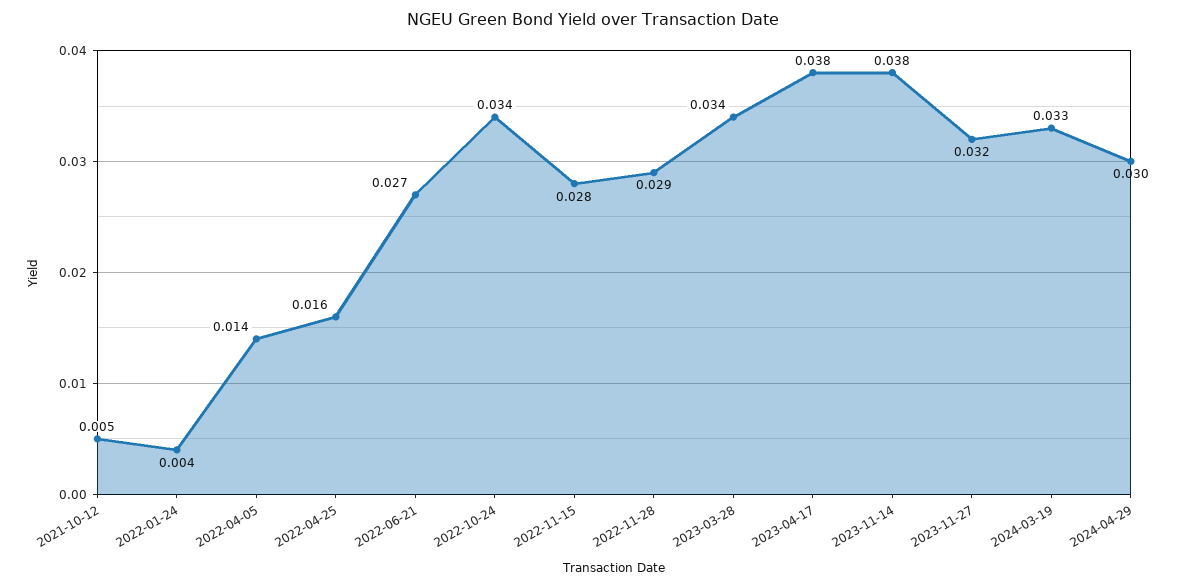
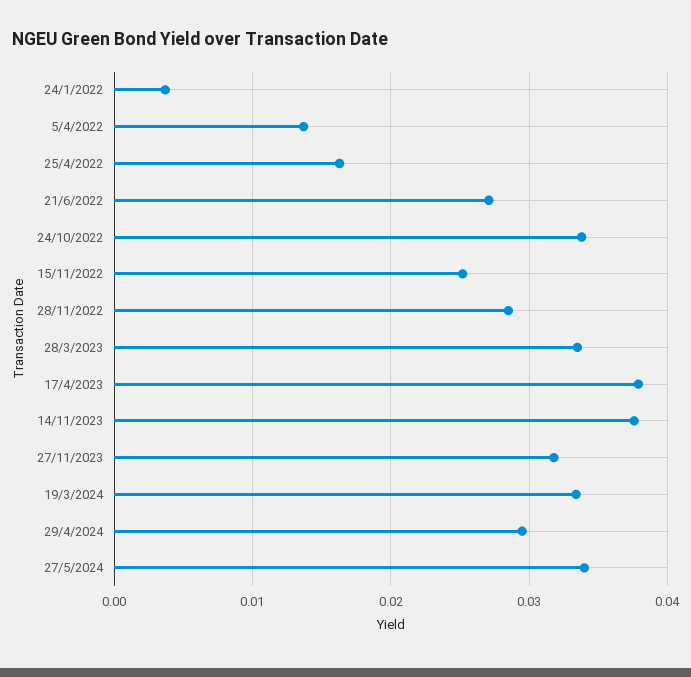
2021-10-12: 0.005 -> none
2022-11-15: 0.028 -> 0.025
27/5/2024: none -> 0.034

